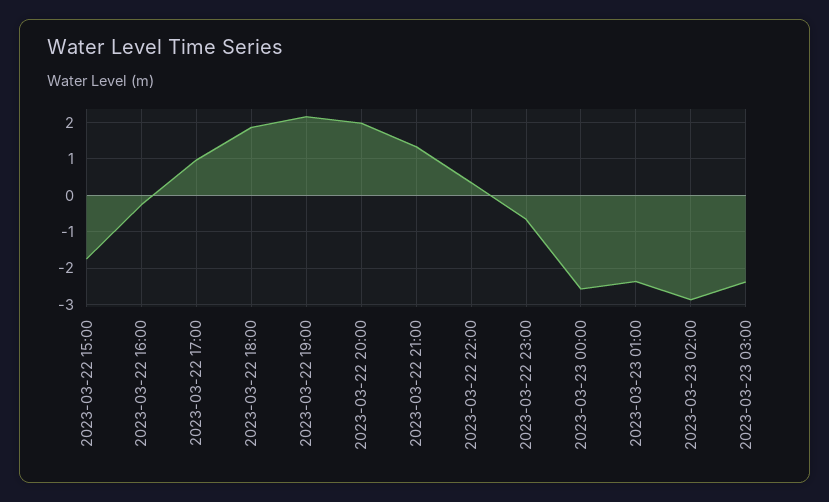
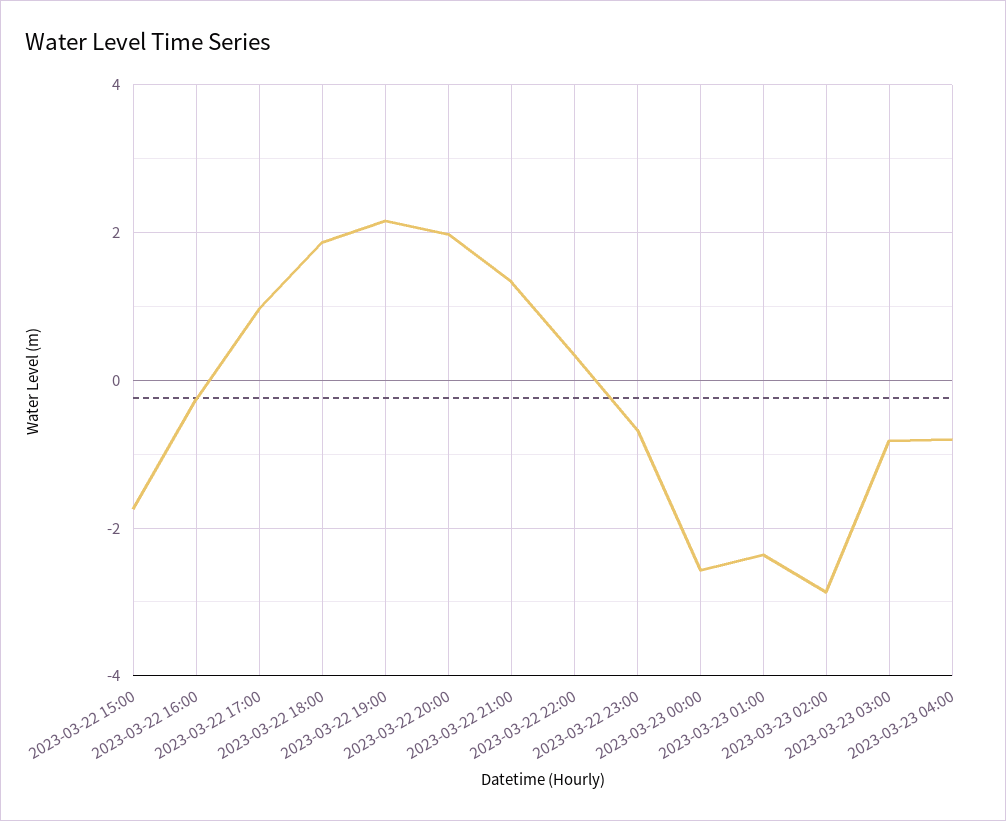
2023-03-23 03:00: -2.4 -> -0.8
2023-03-23 04:00: none -> -0.8

